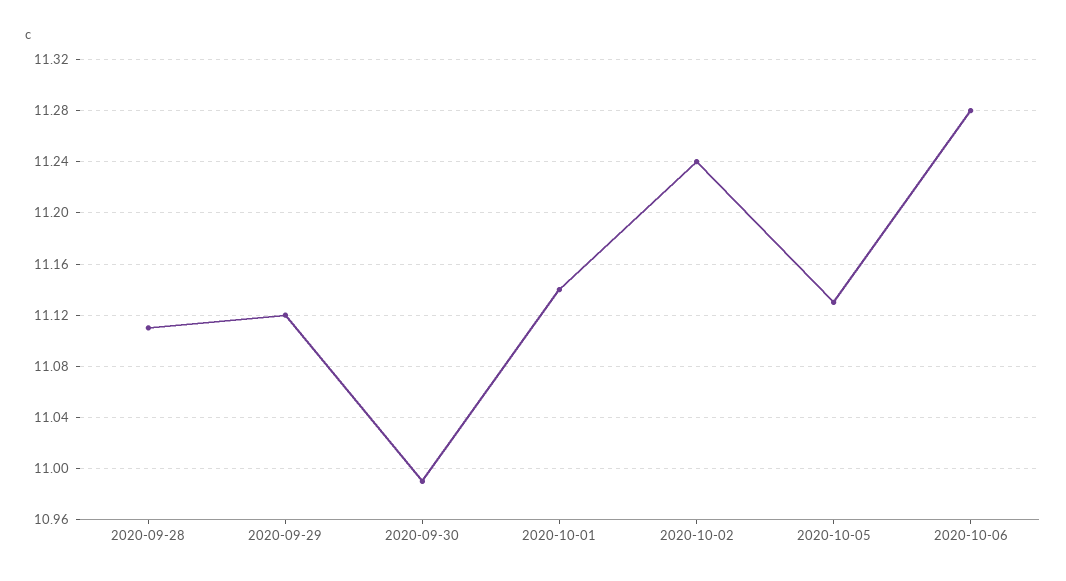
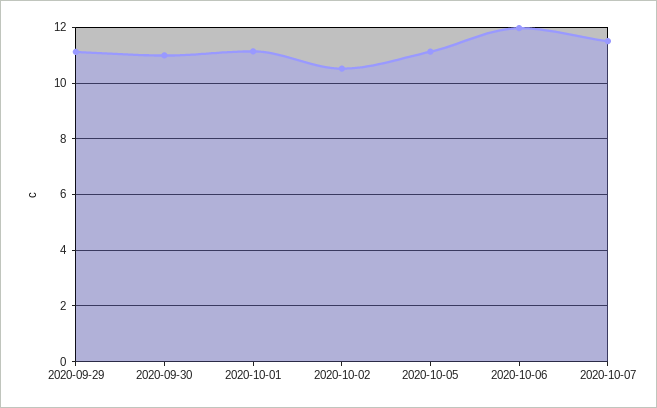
2020-09-28: 11.11 -> none
2020-10-02: 11.24 -> 10.5
2020-10-06: 11.28 -> 12
2020-10-07: none -> 11.5

